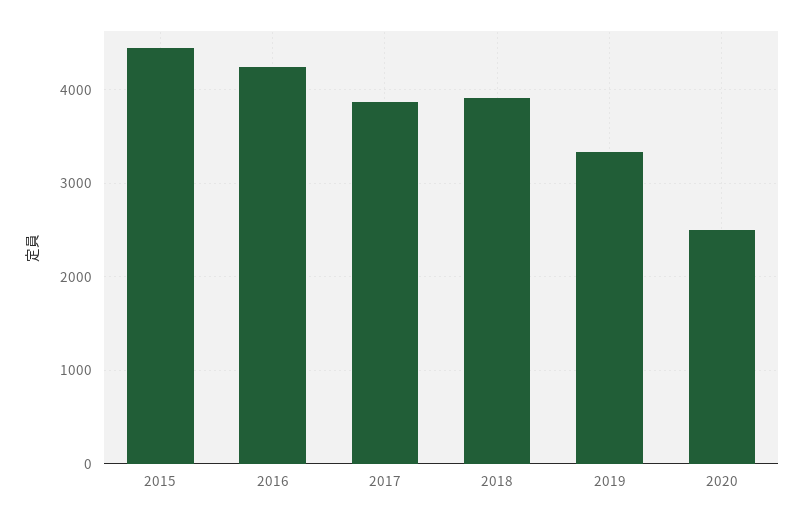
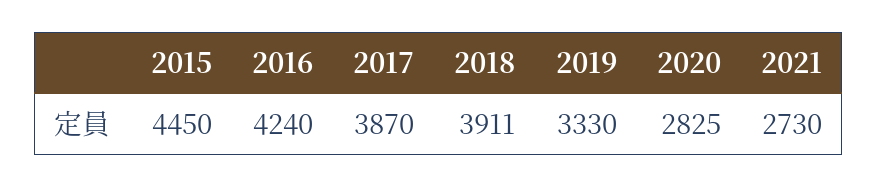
2020: 2500 -> 2825
2021: none -> 2730

